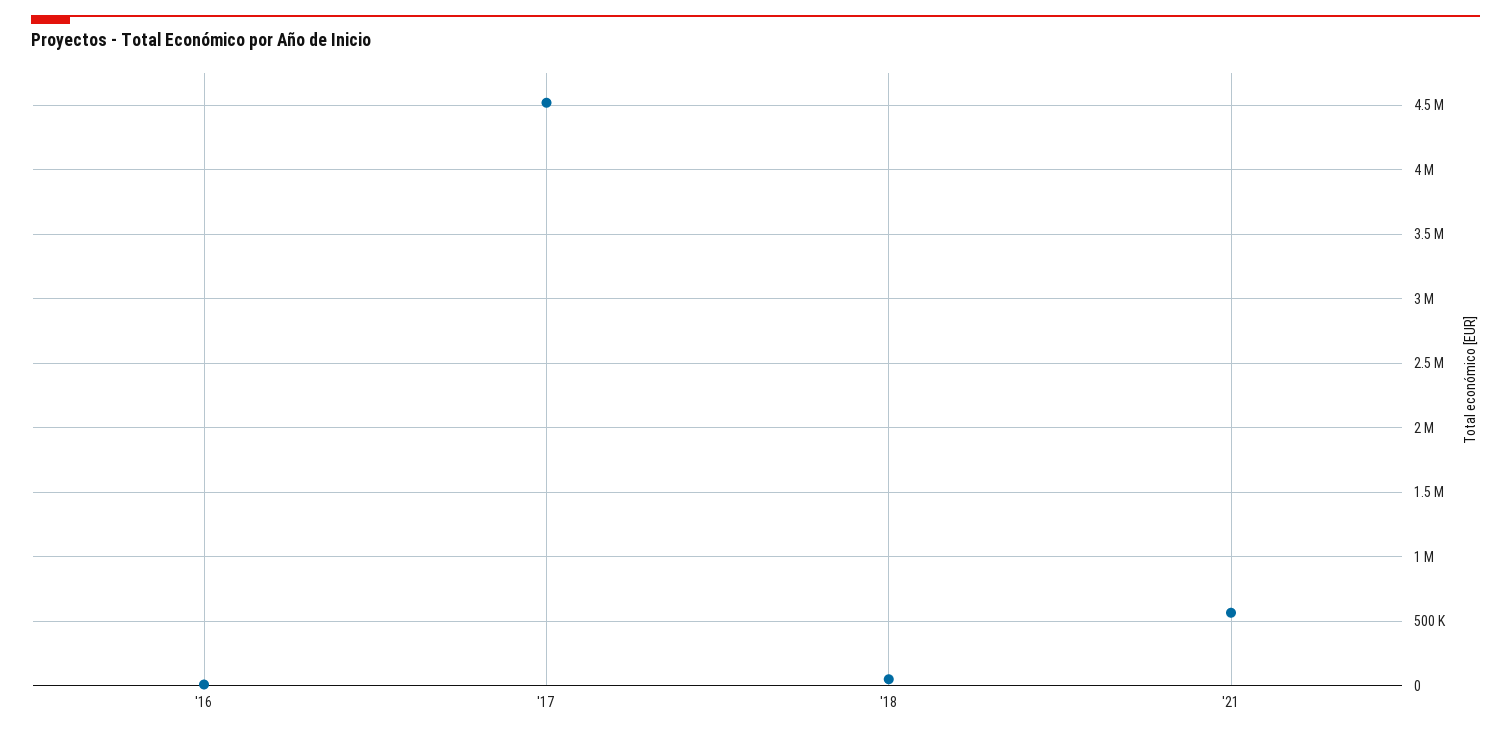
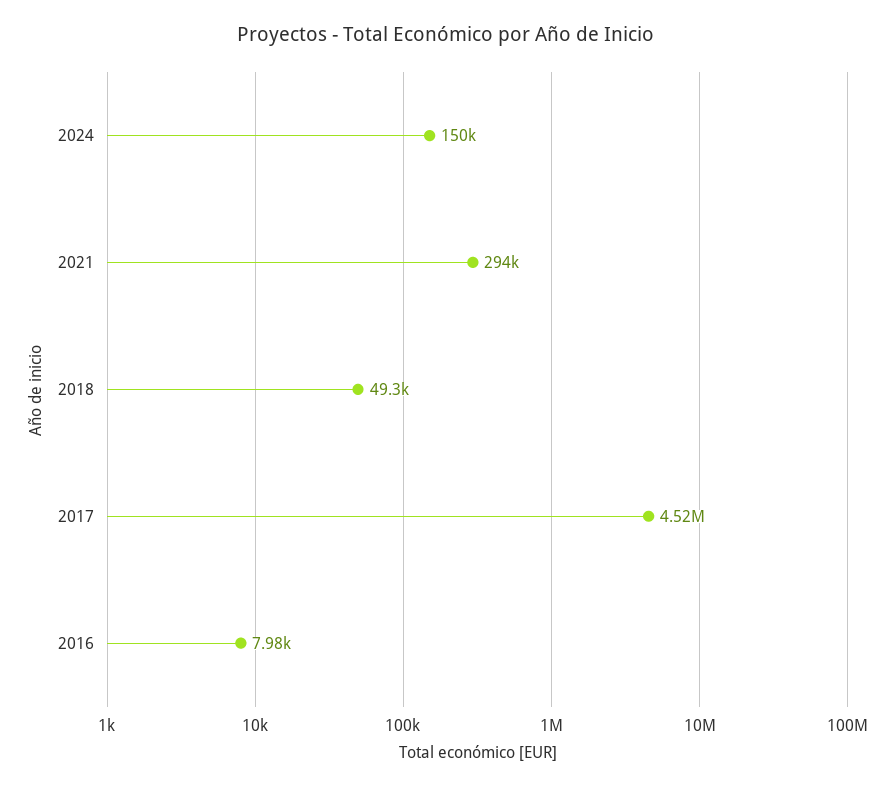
'21: 550000 -> 294000
2024: none -> 150000

